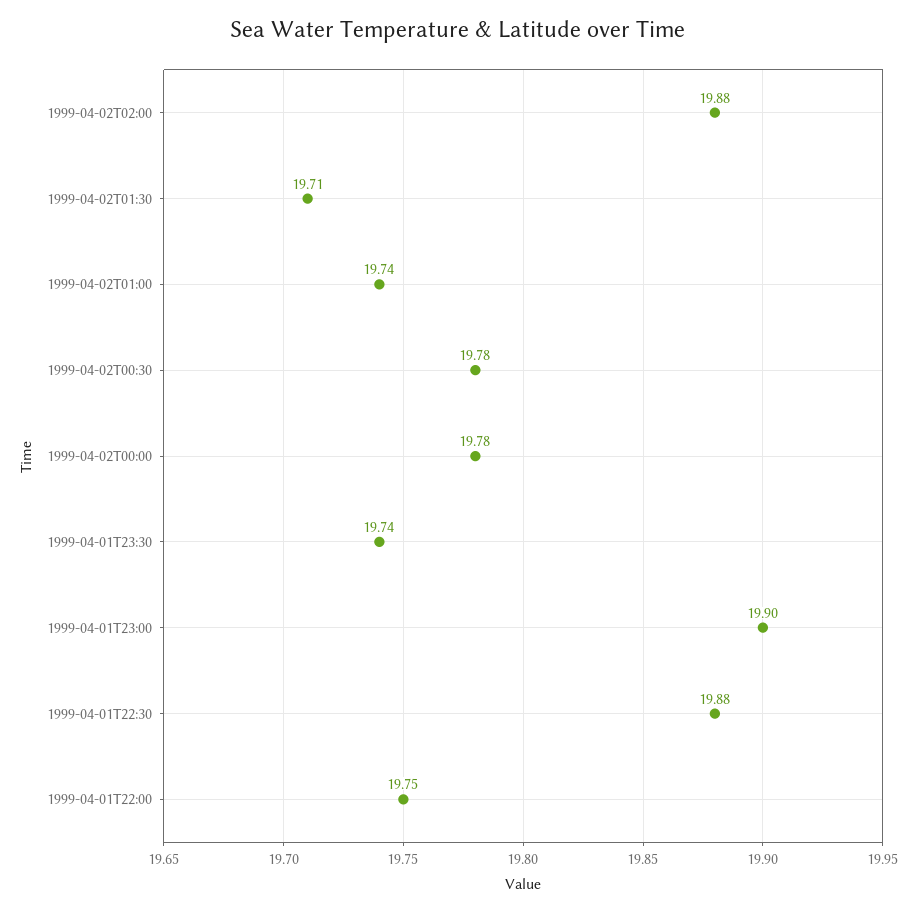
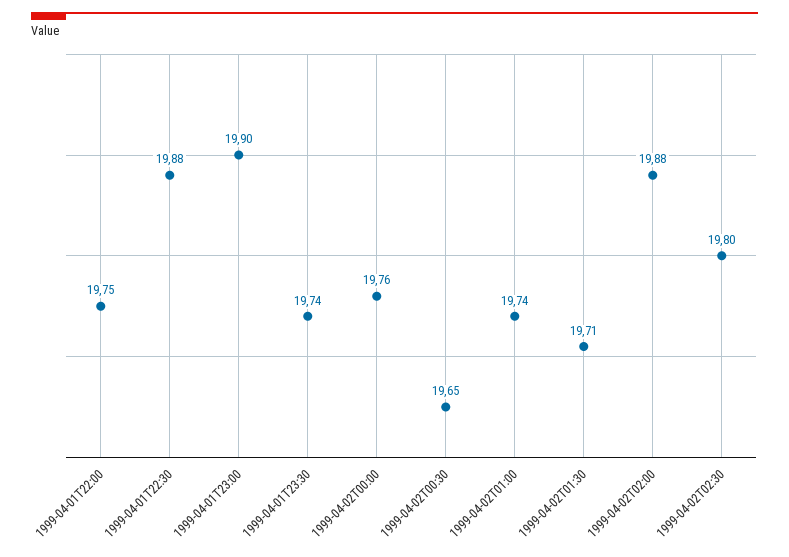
1999-04-02T00:30: 19.78 -> 19.65
1999-04-02T00:00: 19.78 -> 19.76
1999-04-02T02:30: none -> 19.8

